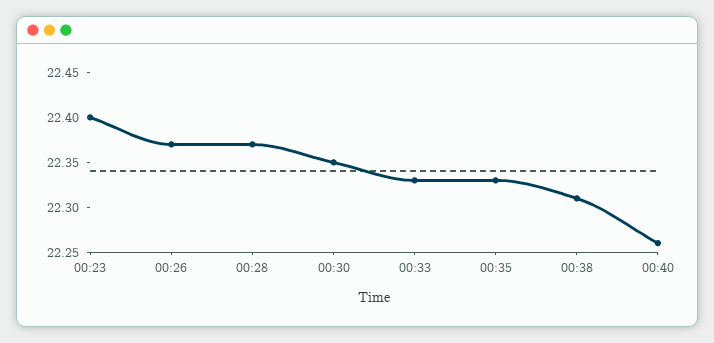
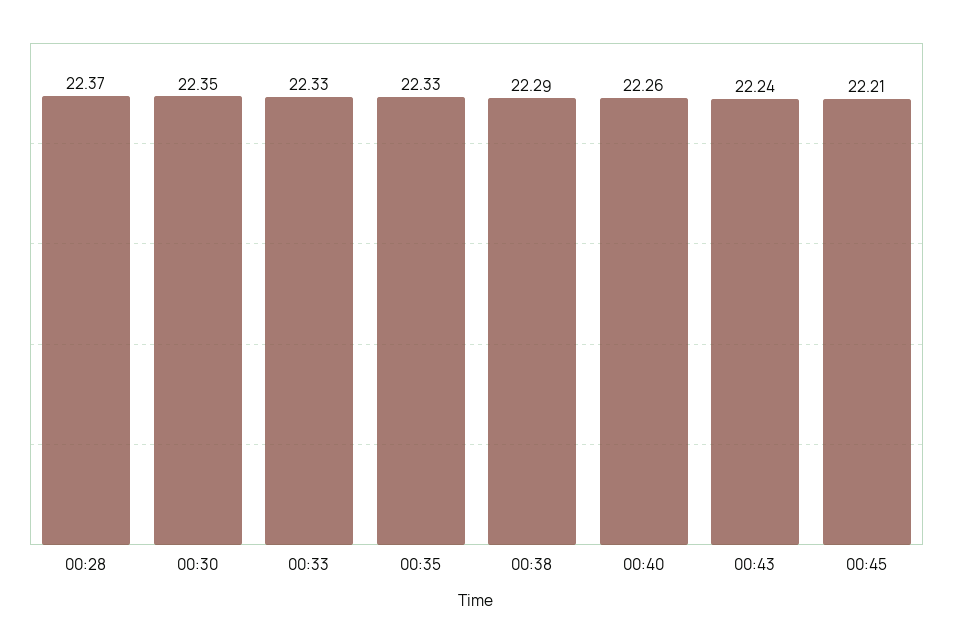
00:23: 22.4 -> none
00:26: 22.37 -> none
00:38: 22.31 -> 22.29
00:43: none -> 22.24
00:45: none -> 22.21

